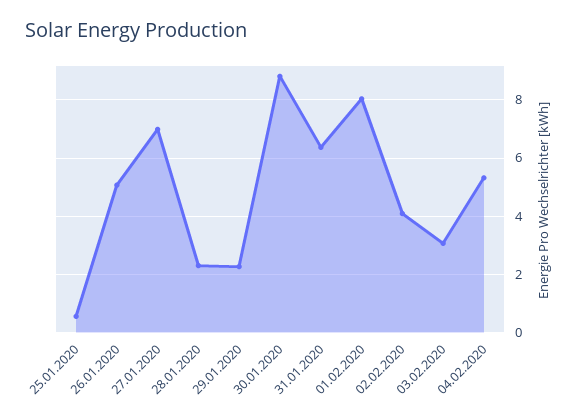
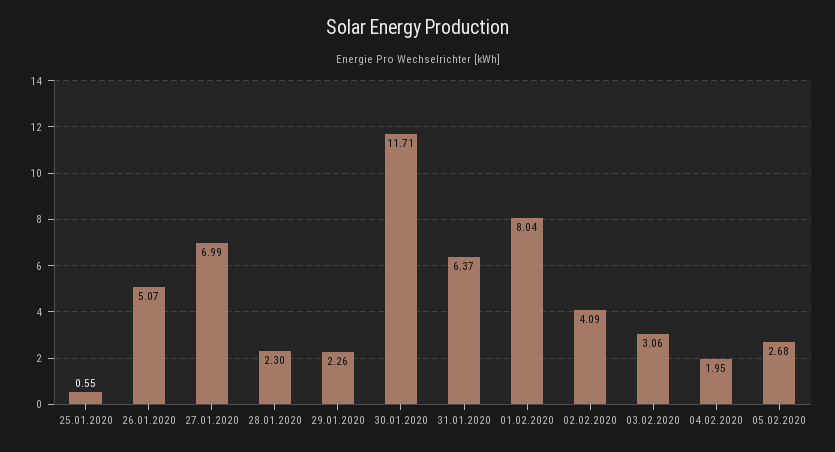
30.01.2020: 8.75 -> 11.71
04.02.2020: 5.25 -> 1.95
05.02.2020: none -> 2.68

